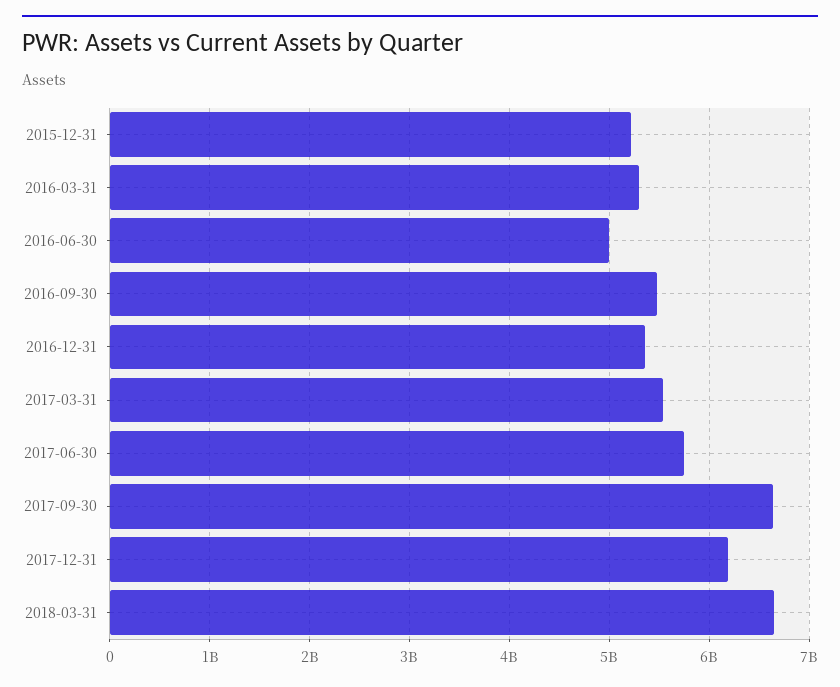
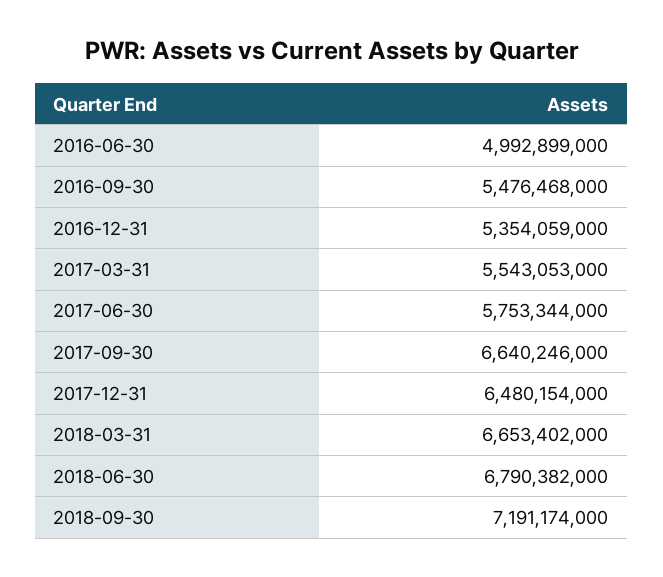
2015-12-31: 5200000000 -> none
2016-03-31: 5300000000 -> none
2017-12-31: 6200000000 -> 6480154000
2018-06-30: none -> 6790382000
2018-09-30: none -> 7191174000

